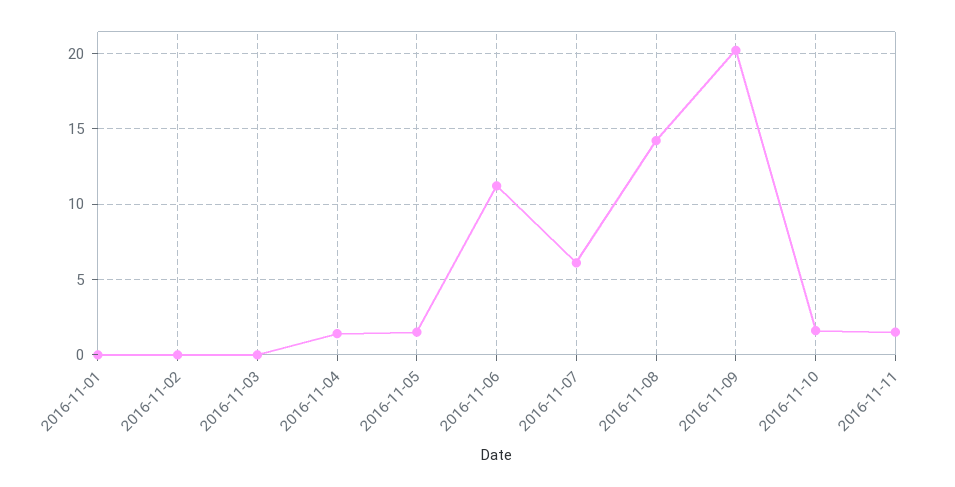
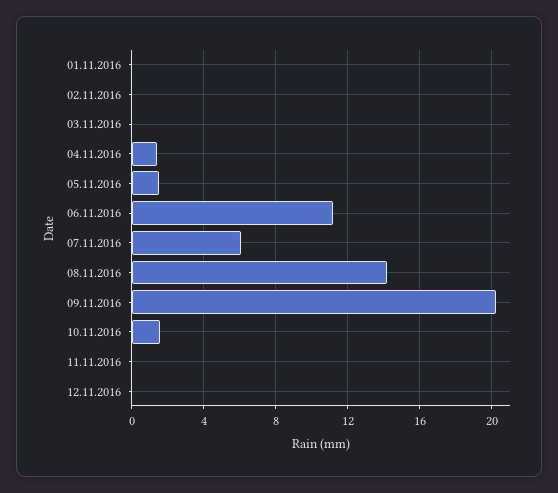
2016-11-11: 1.5 -> 0
12.11.2016: none -> 0

